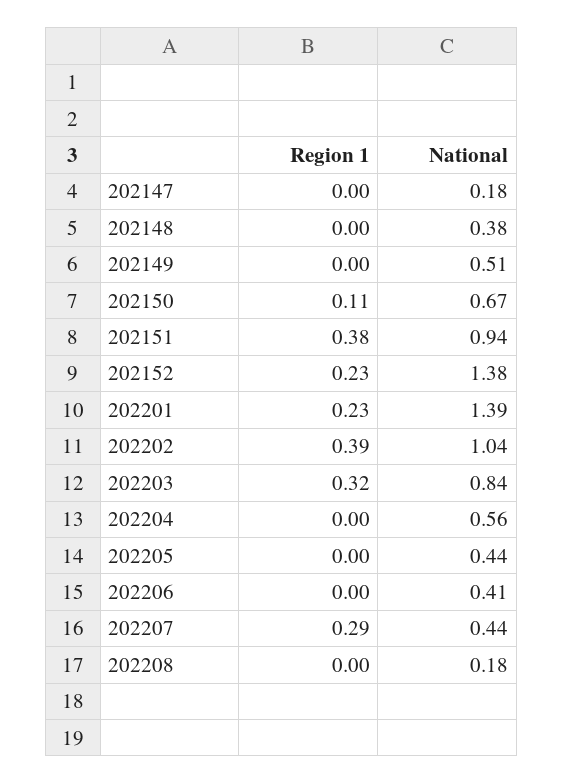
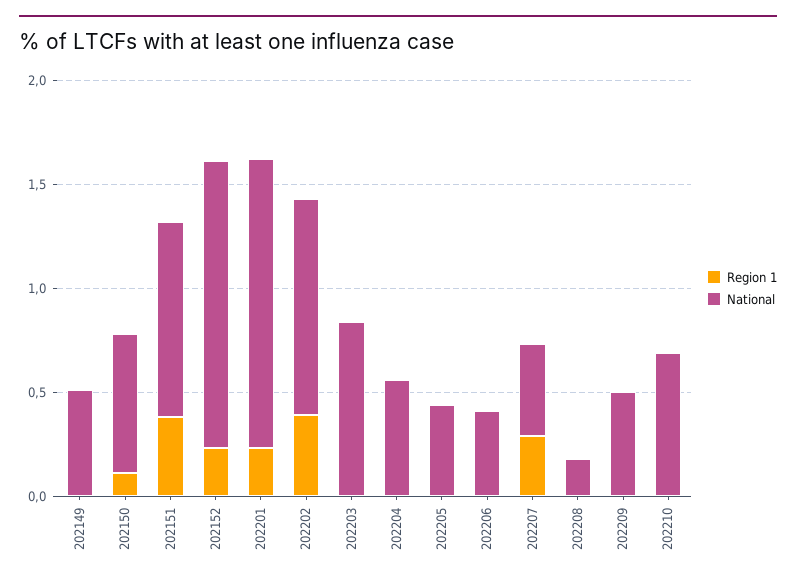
Region 1, 202147: 0 -> none
National, 202147: 0.18 -> none
Region 1, 202148: 0 -> none
National, 202148: 0.38 -> none
Region 1, 202203: 0.32 -> 0
Region 1, 202209: none -> 0
National, 202209: none -> 0.5
Region 1, 202210: none -> 0
National, 202210: none -> 0.7

